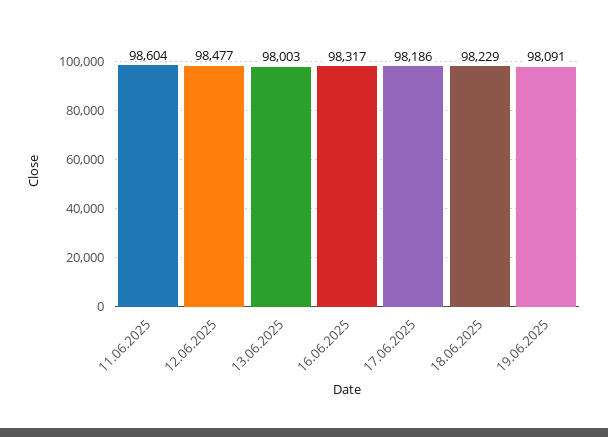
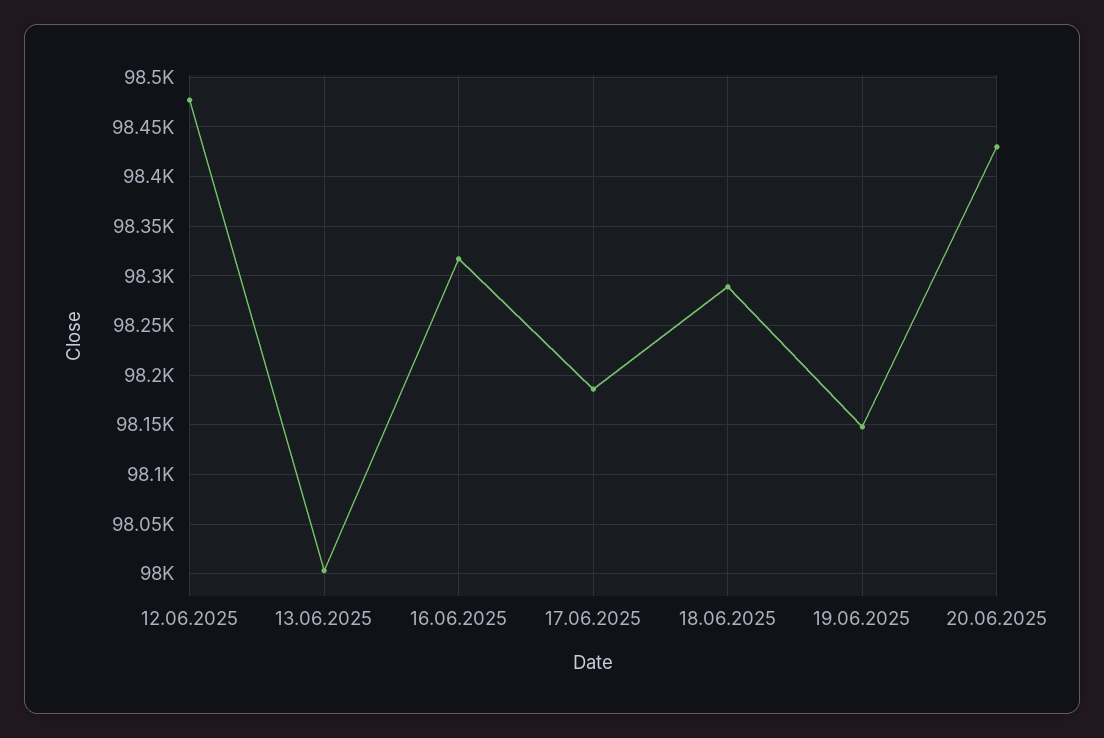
11.06.2025: 98604 -> none
18.06.2025: 98229 -> 98290
19.06.2025: 98091 -> 98150
20.06.2025: none -> 98430

